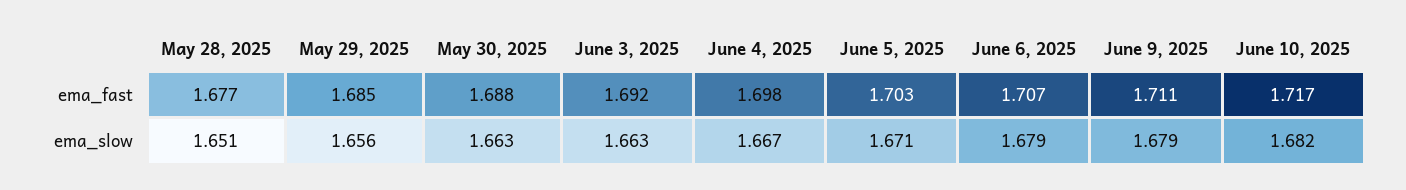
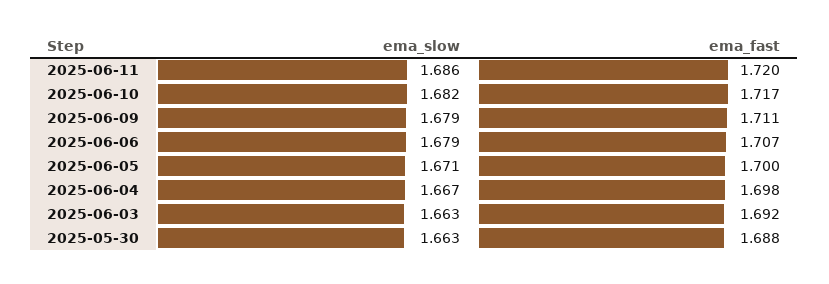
May 28, 2025, ema_fast: 1.677 -> none
May 29, 2025, ema_fast: 1.685 -> none
June 5, 2025, ema_fast: 1.703 -> 1.7
May 28, 2025, ema_slow: 1.651 -> none
May 29, 2025, ema_slow: 1.656 -> none
2025-06-11, ema_slow: none -> 1.686
2025-06-11, ema_fast: none -> 1.72

